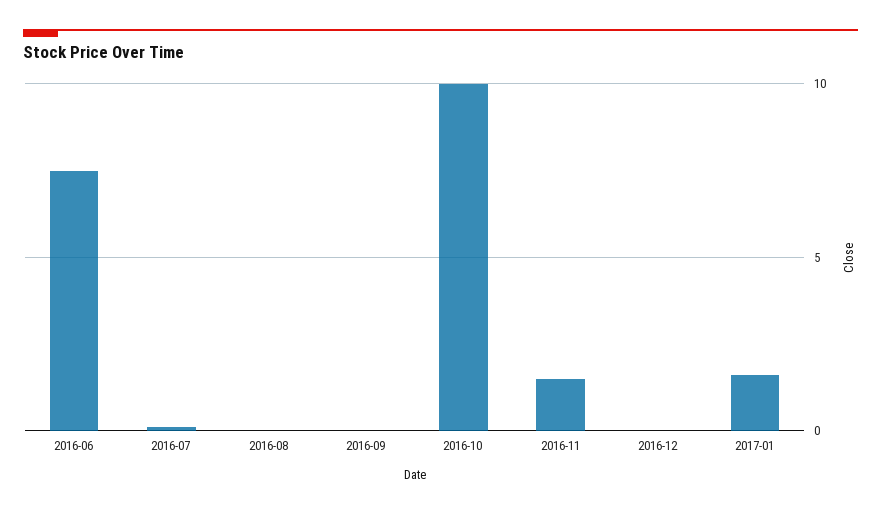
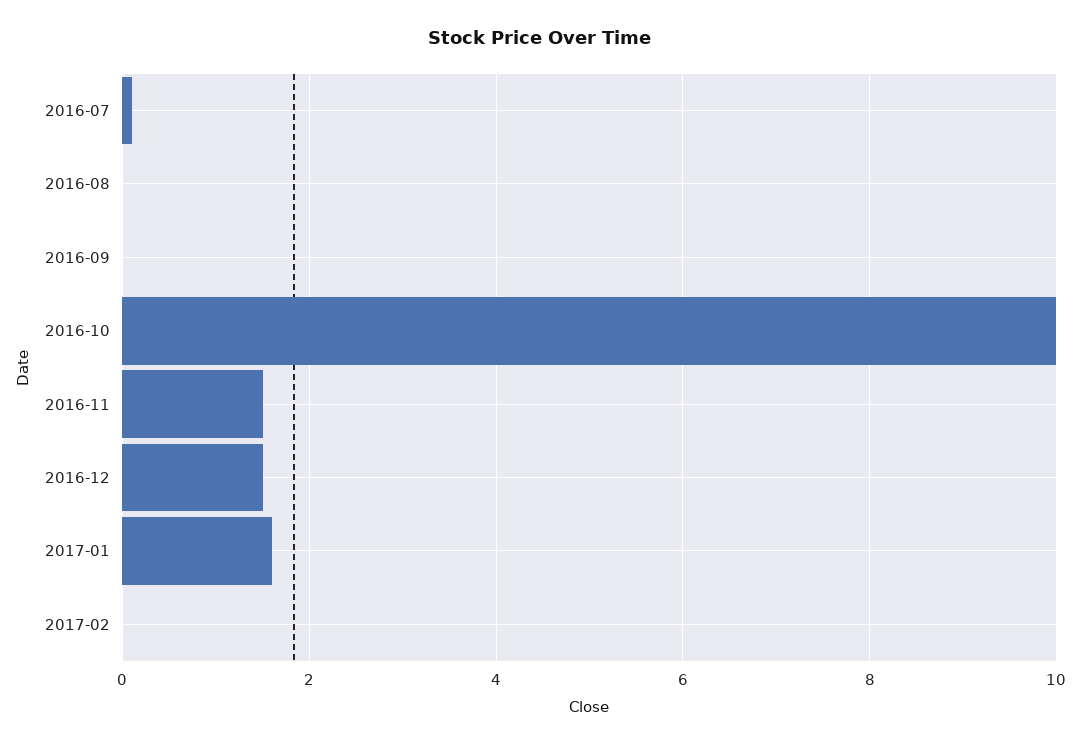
2016-06: 7.5 -> none
2016-12: 0 -> 1.5
2017-02: none -> 0

